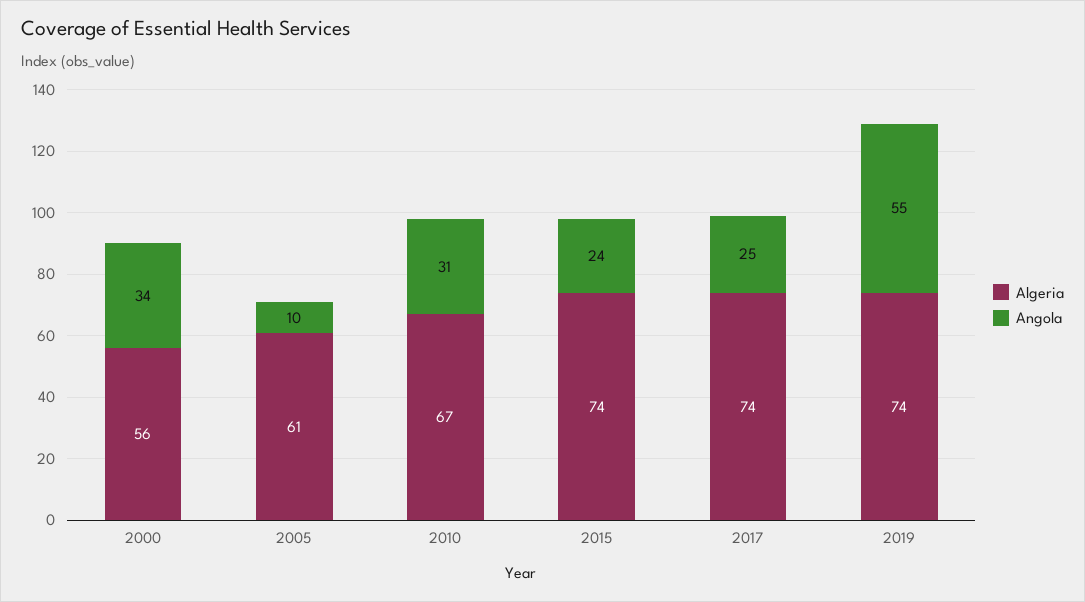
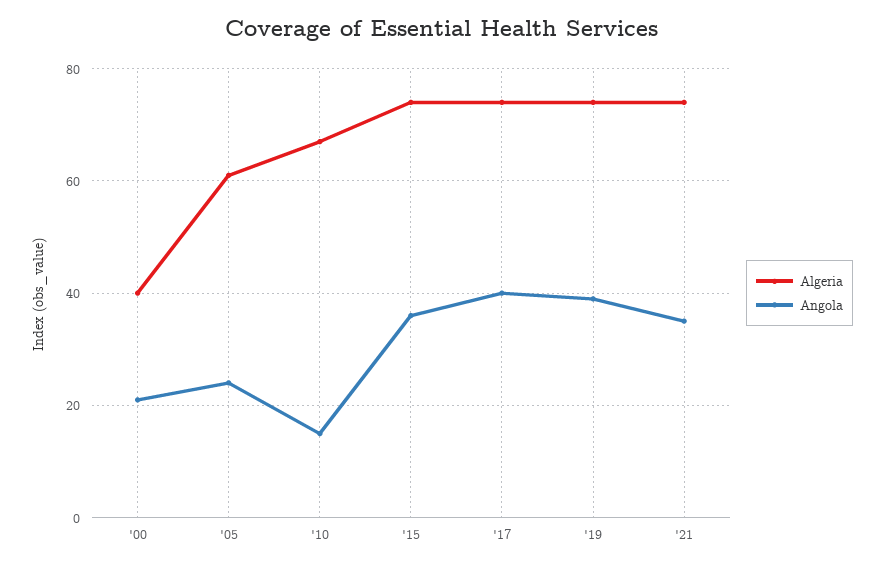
Algeria, 2000: 56 -> 40
Angola, 2000: 34 -> 20
Angola, 2005: 10 -> 25
Angola, 2010: 31 -> 15
Angola, 2015: 24 -> 35
Angola, 2017: 25 -> 40
Angola, 2019: 55 -> 40
Algeria, '21: none -> 75
Angola, '21: none -> 35

